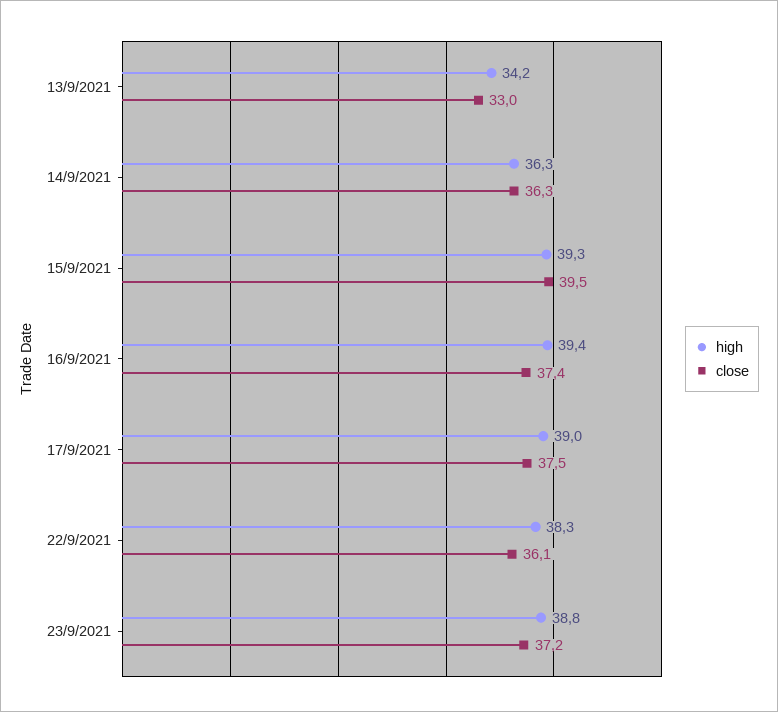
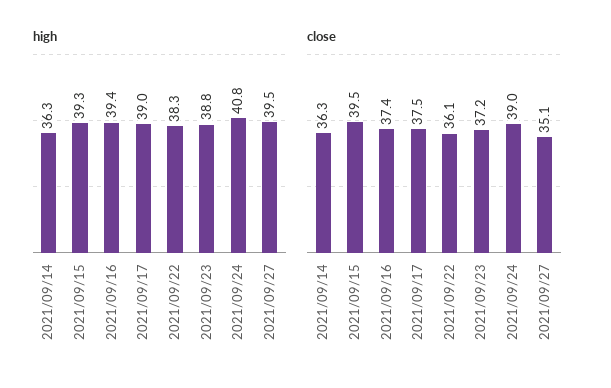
high, 13/9/2021: 34.2 -> none
close, 13/9/2021: 33 -> none
high, 2021/09/24: none -> 40.8
high, 2021/09/27: none -> 39.5
close, 2021/09/24: none -> 39
close, 2021/09/27: none -> 35.1

